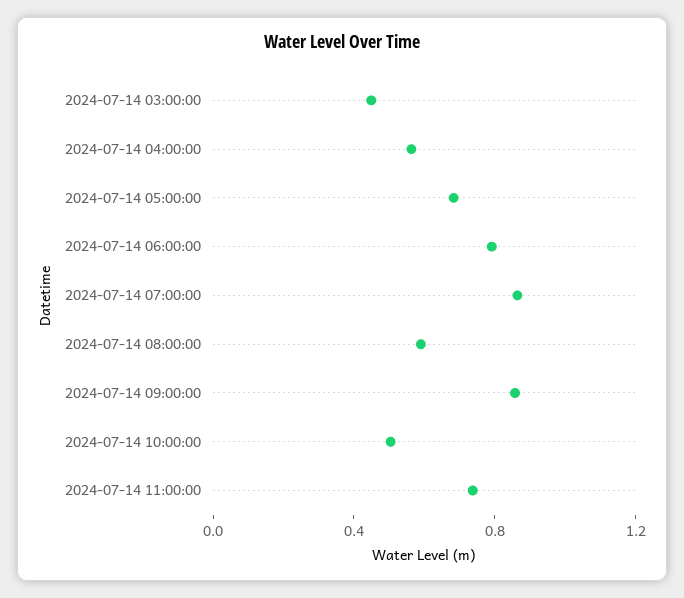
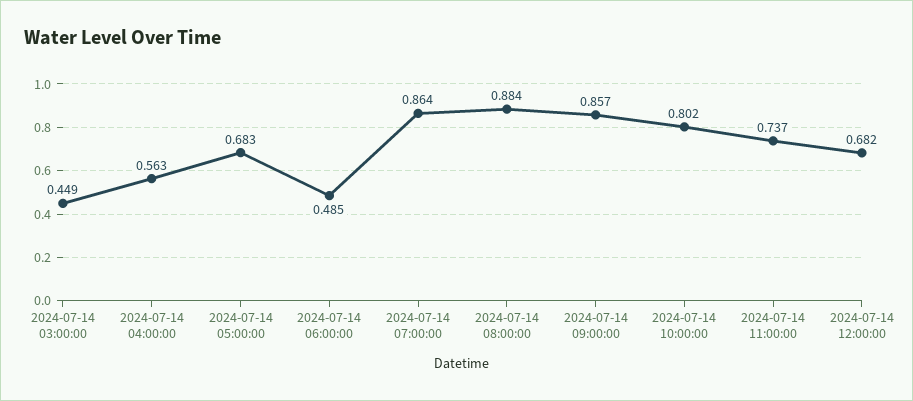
2024-07-14 06:00:00: 0.8 -> 0.485
2024-07-14 08:00:00: 0.6 -> 0.884
2024-07-14 10:00:00: 0.5 -> 0.802
2024-07-14 12:00:00: none -> 0.682

